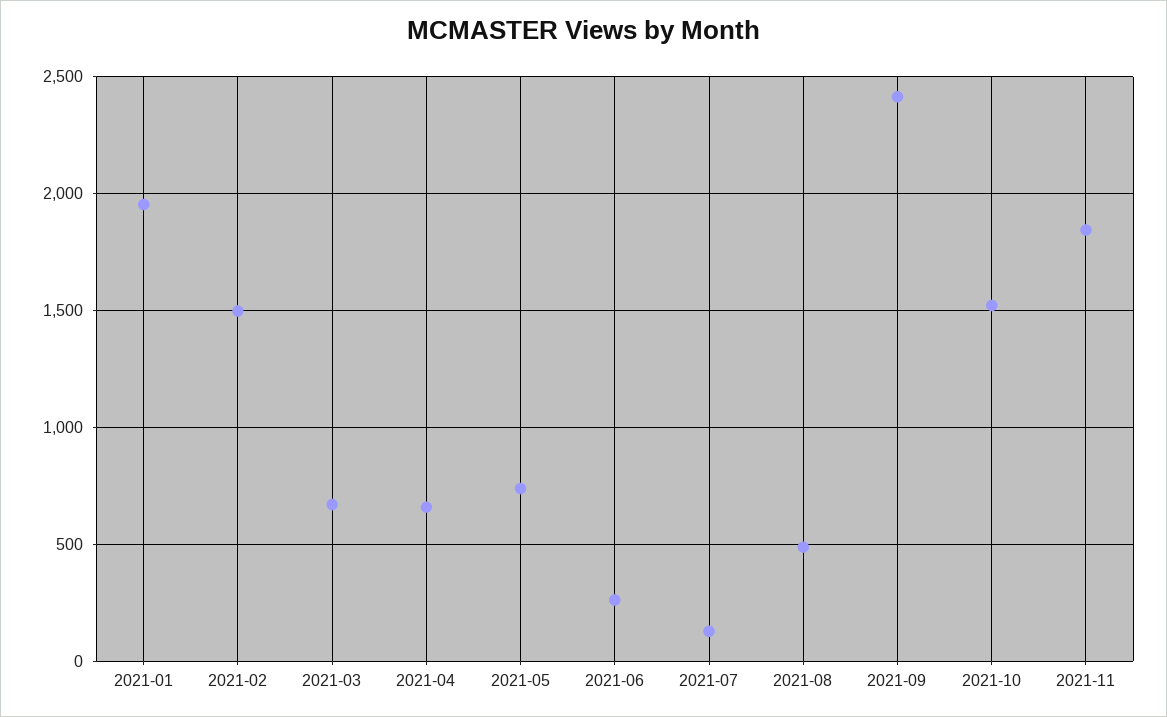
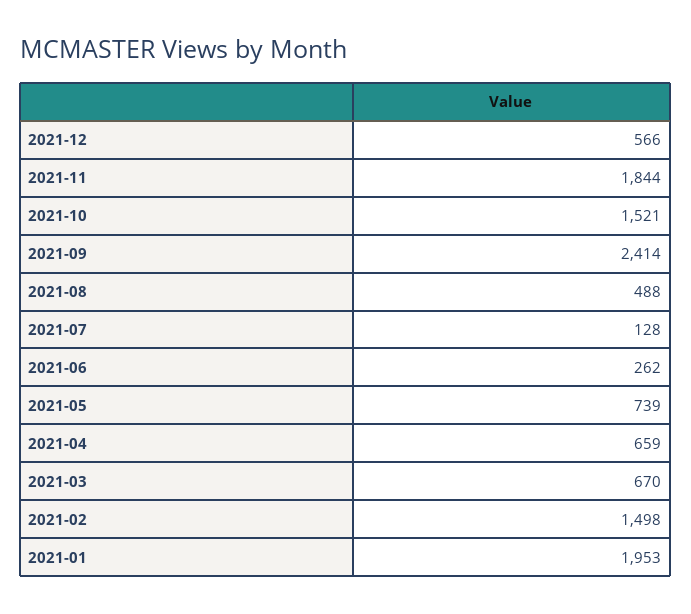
2021-12: none -> 566

